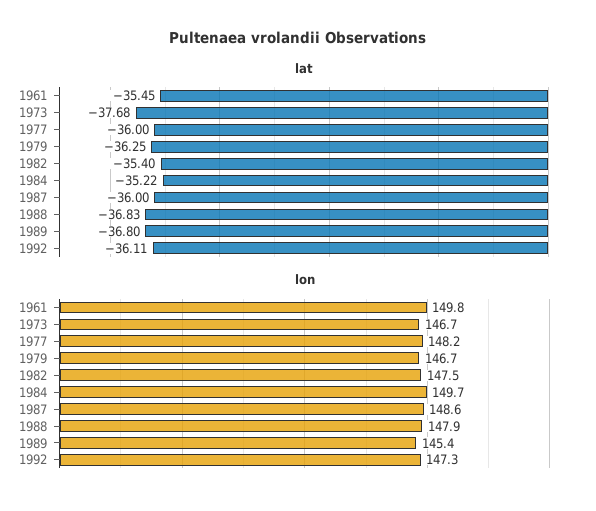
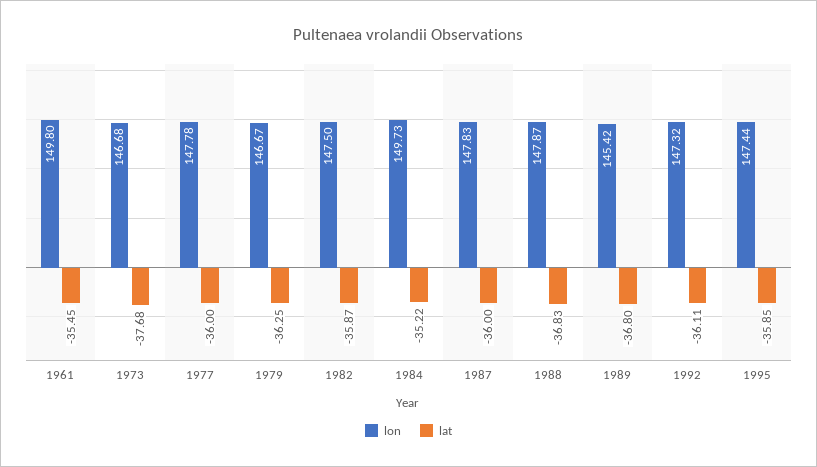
lat, 1982: -35.4 -> -35.87
lon, 1977: 148.2 -> 147.78
lon, 1987: 148.6 -> 147.83
lon, 1995: none -> 147.44
lat, 1995: none -> -35.85

